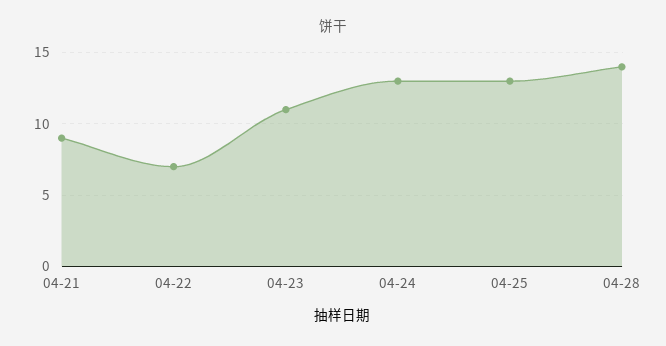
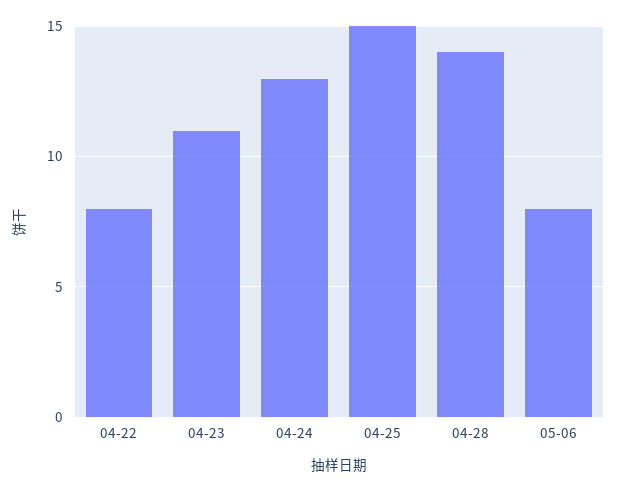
04-21: 9 -> none
04-22: 7 -> 8
04-25: 13 -> 15
05-06: none -> 8

